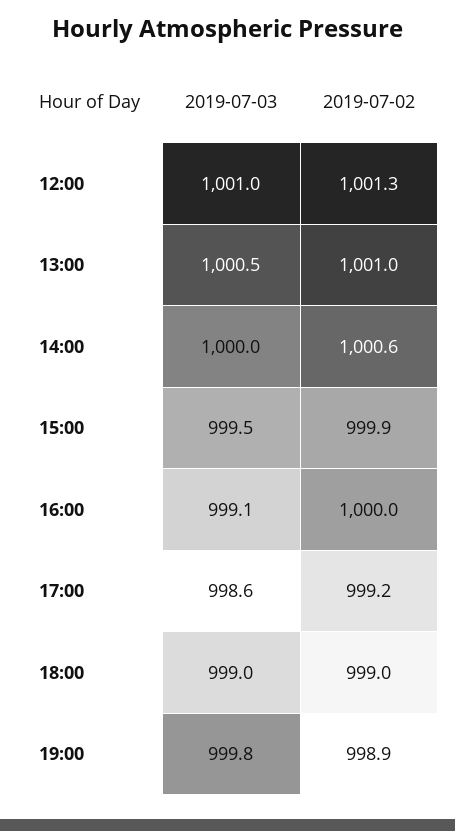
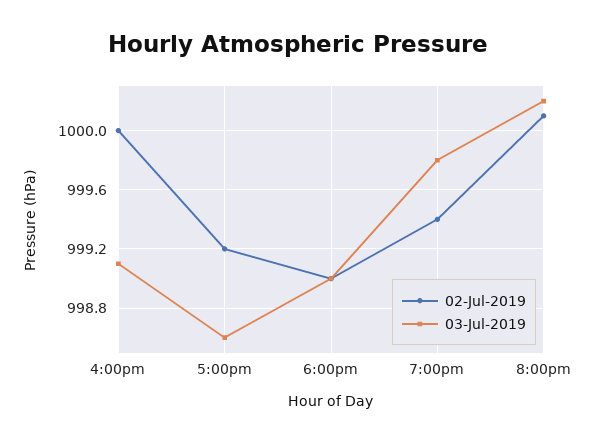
2019-07-03, 12:00: 1001 -> none
2019-07-02, 12:00: 1001.3 -> none
2019-07-03, 13:00: 1000.5 -> none
2019-07-02, 13:00: 1001 -> none
2019-07-03, 14:00: 1000 -> none
2019-07-02, 14:00: 1000.6 -> none
2019-07-03, 15:00: 999.5 -> none
2019-07-02, 15:00: 999.9 -> none
2019-07-02, 19:00: 998.9 -> 999.4
2019-07-02, 8:00pm: none -> 1000.1
2019-07-03, 8:00pm: none -> 1000.2

